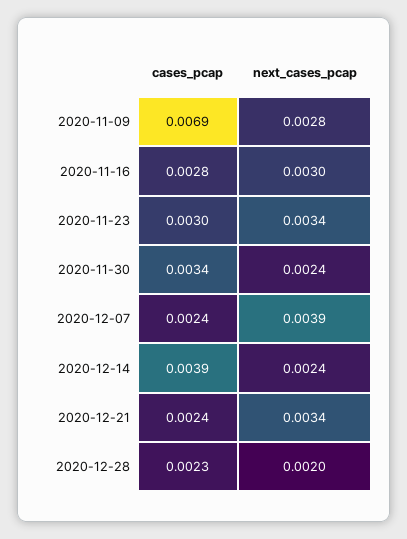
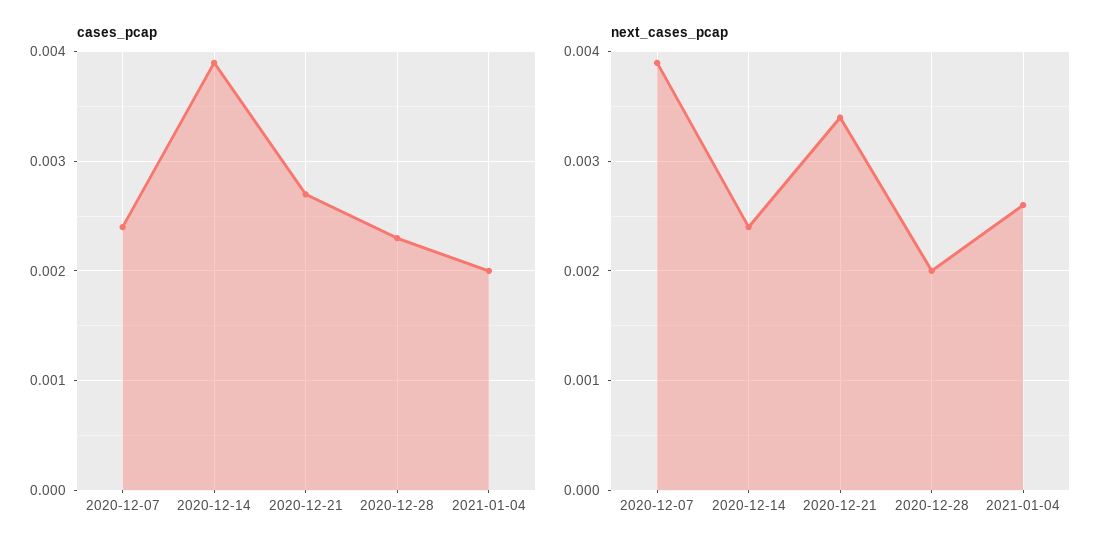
cases_pcap, 2020-11-09: 0.0069 -> none
next_cases_pcap, 2020-11-09: 0.0028 -> none
cases_pcap, 2020-11-16: 0.0028 -> none
next_cases_pcap, 2020-11-16: 0.003 -> none
cases_pcap, 2020-11-23: 0.003 -> none
next_cases_pcap, 2020-11-23: 0.0034 -> none
cases_pcap, 2020-11-30: 0.0034 -> none
next_cases_pcap, 2020-11-30: 0.0024 -> none
cases_pcap, 2020-12-21: 0.0024 -> 0.0027
cases_pcap, 2021-01-04: none -> 0.002
next_cases_pcap, 2021-01-04: none -> 0.0026

